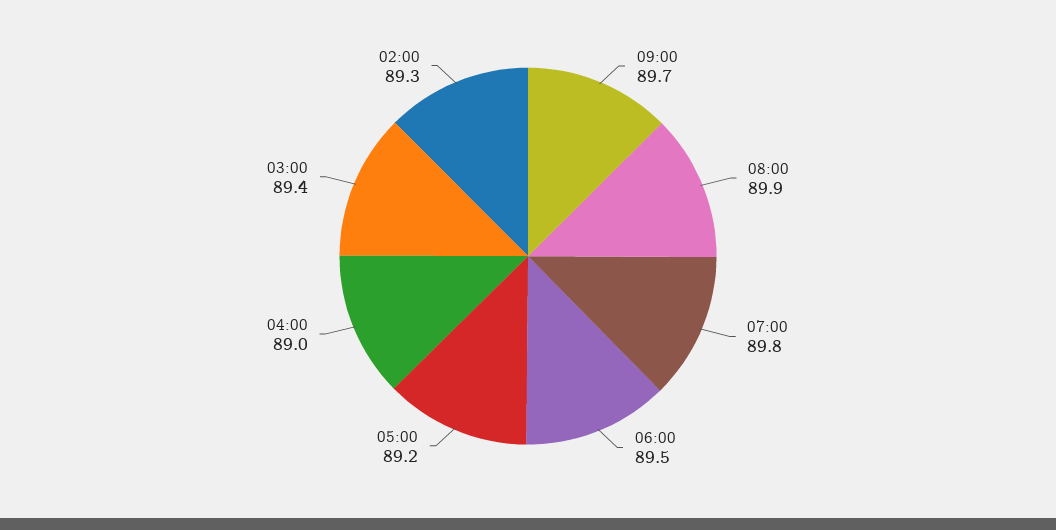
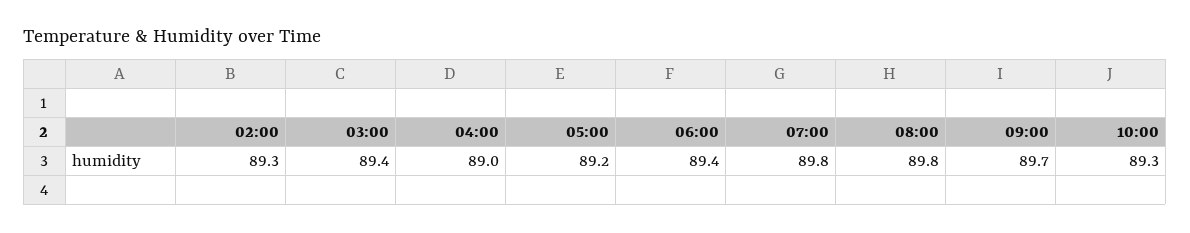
08:00: 89.9 -> 89.8
06:00: 89.5 -> 89.4
10:00: none -> 89.3

